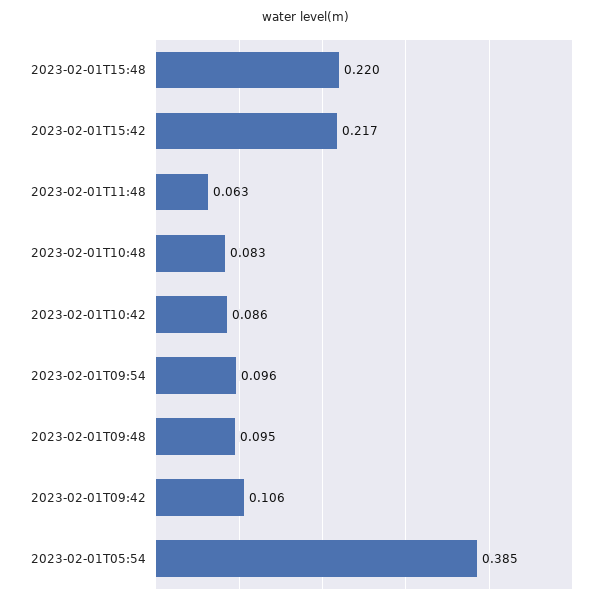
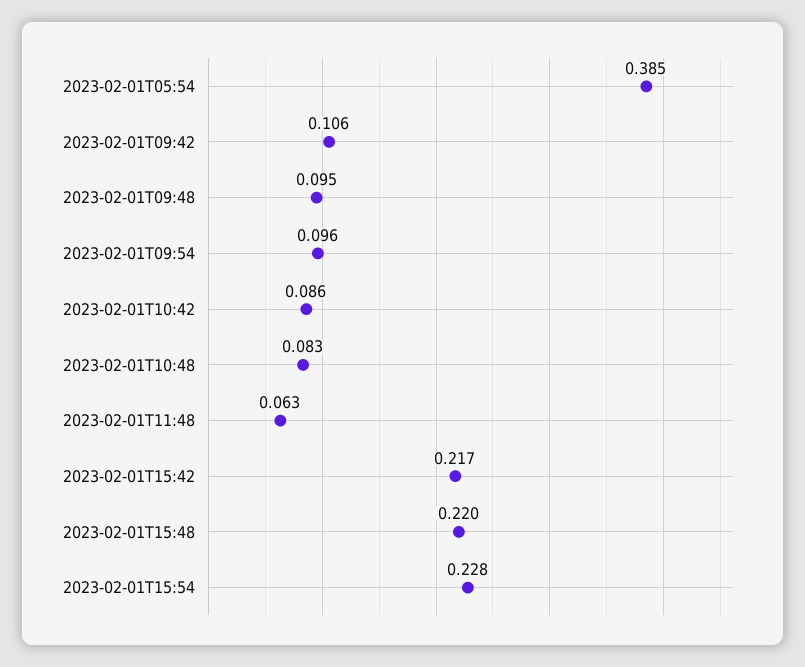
2023-02-01T15:54: none -> 0.228

